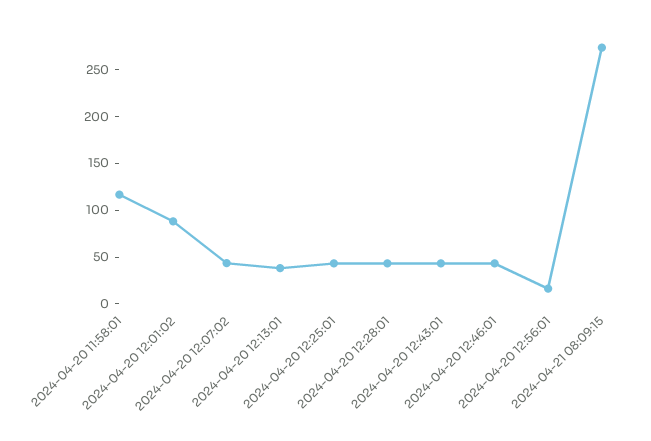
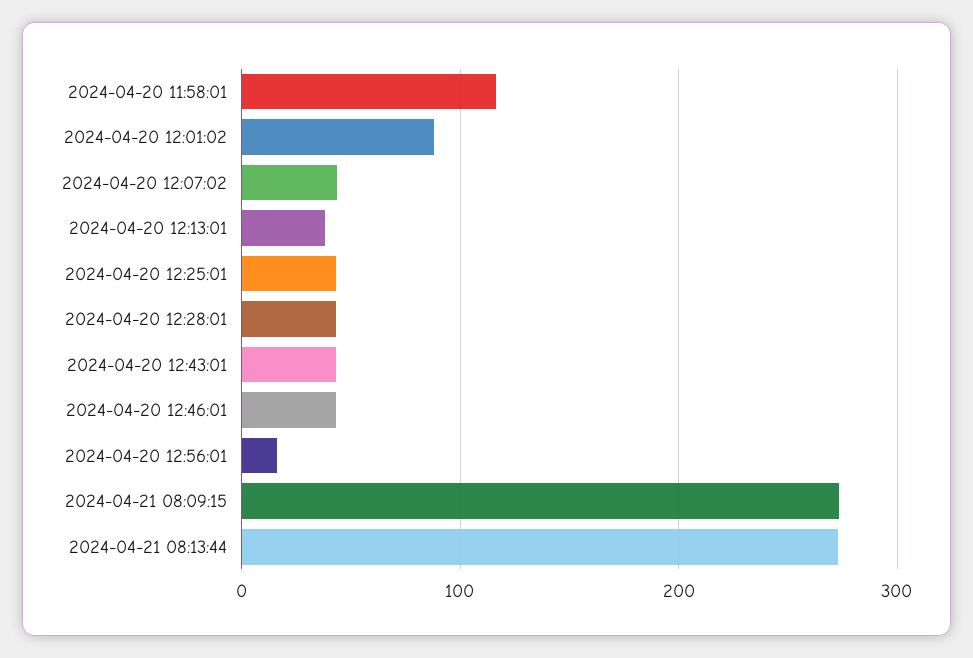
2024-04-21 08:13:44: none -> 270

